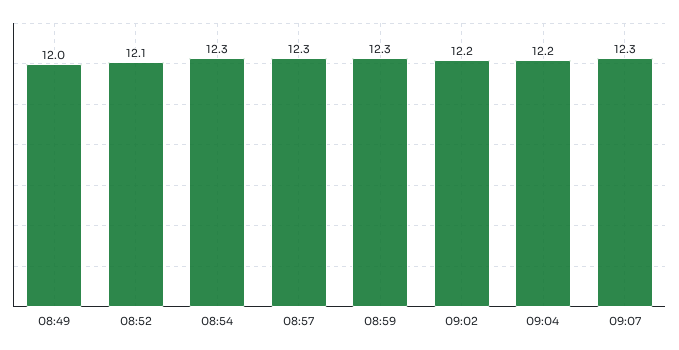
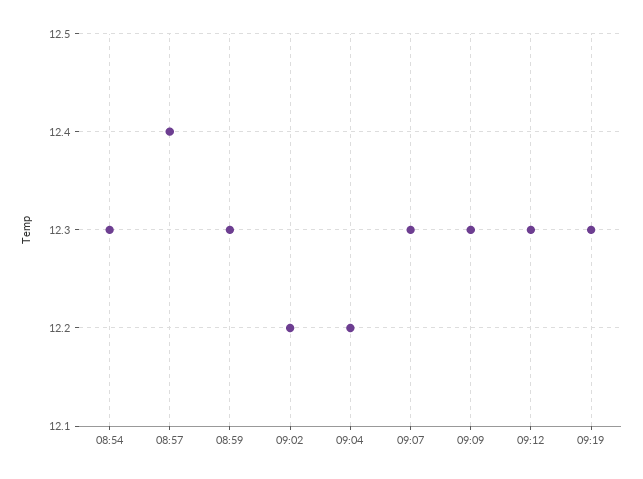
08:49: 12 -> none
08:52: 12.1 -> none
08:57: 12.3 -> 12.4
09:09: none -> 12.3
09:12: none -> 12.3
09:19: none -> 12.3

